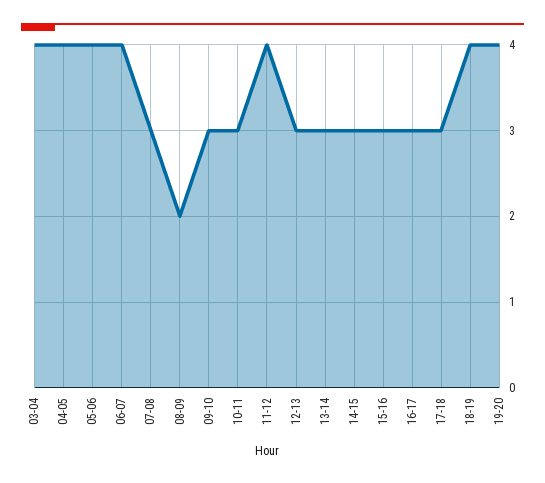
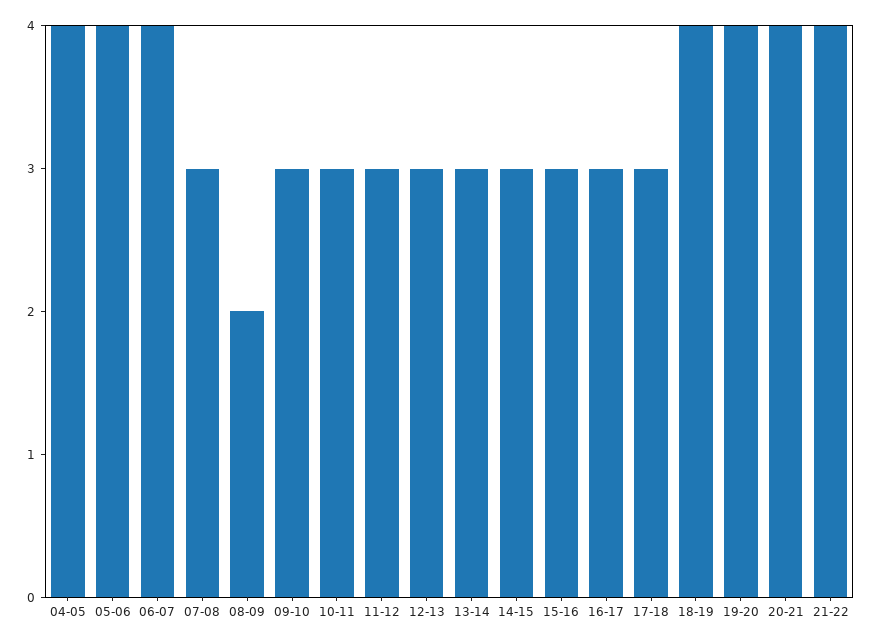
03-04: 4 -> none
11-12: 4 -> 3
20-21: none -> 4
21-22: none -> 4

